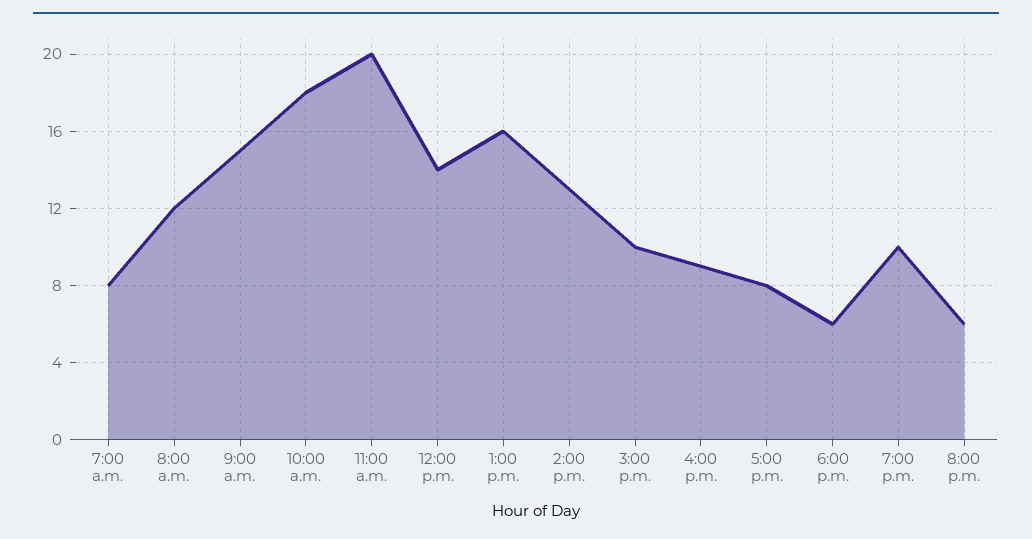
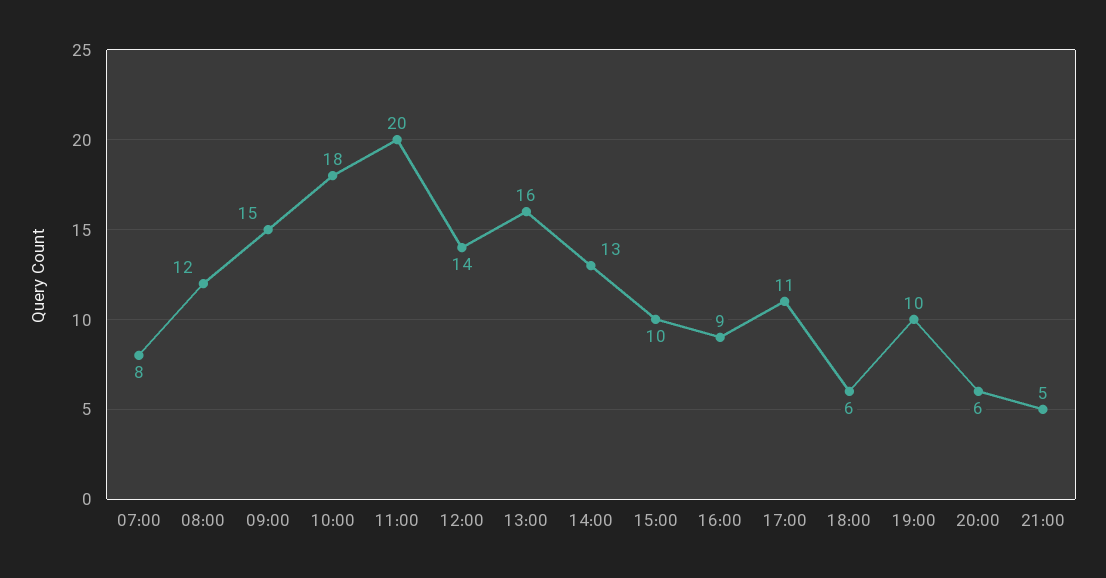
5:00 p.m.: 8 -> 11
21:00: none -> 5

